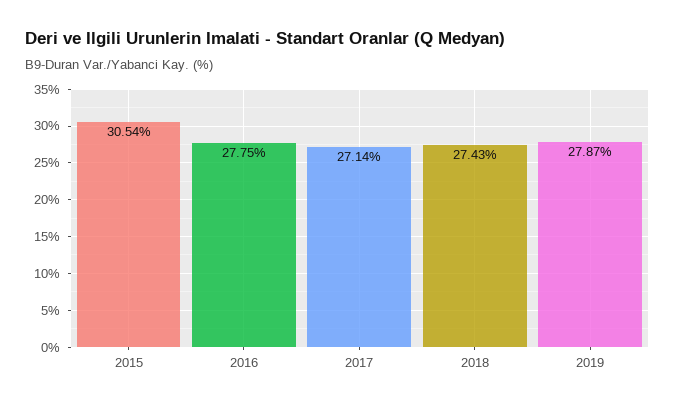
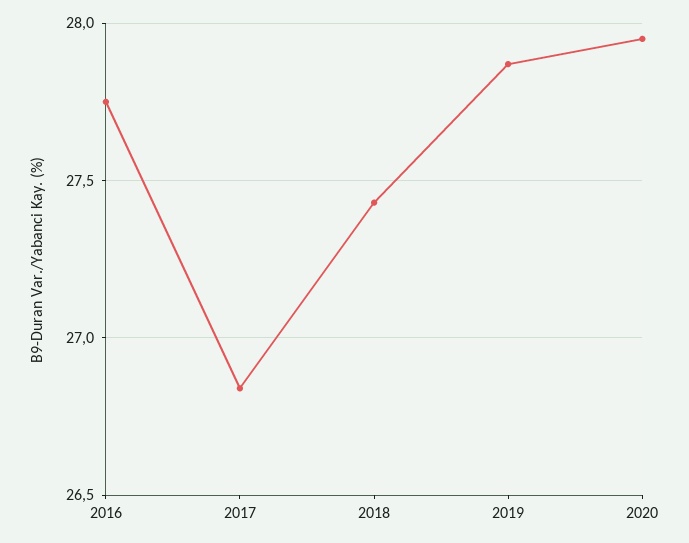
2015: 30.54 -> none
2017: 27.14 -> 26.85
2020: none -> 27.95

